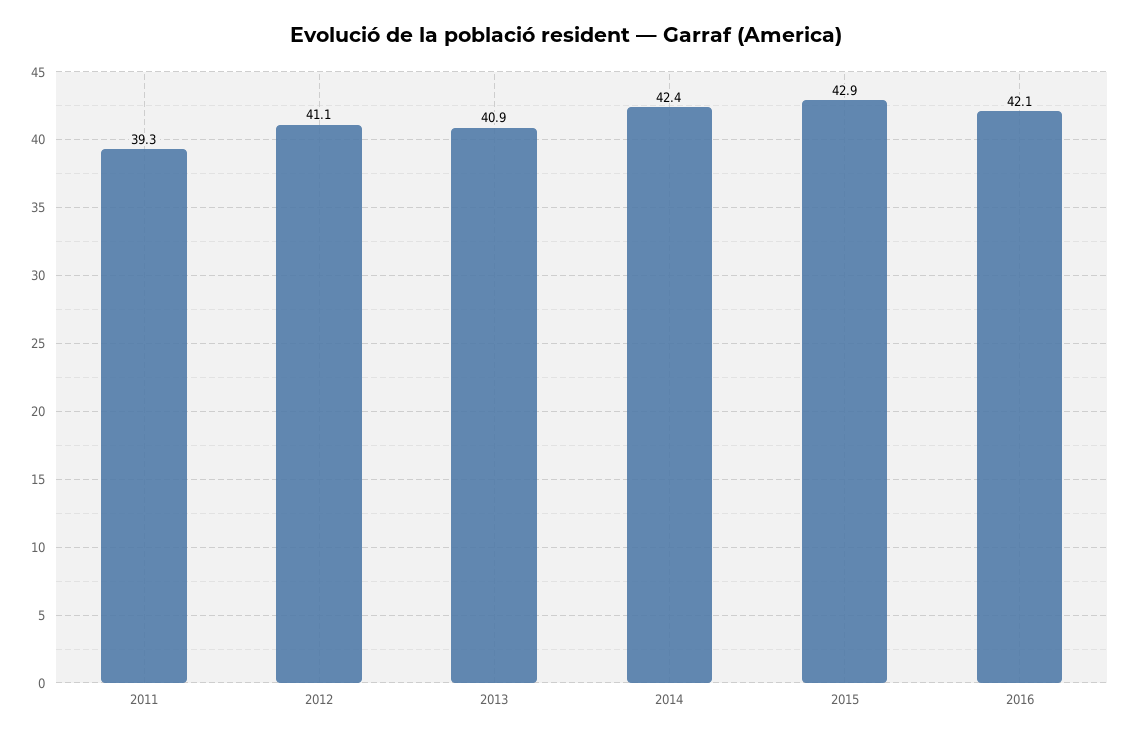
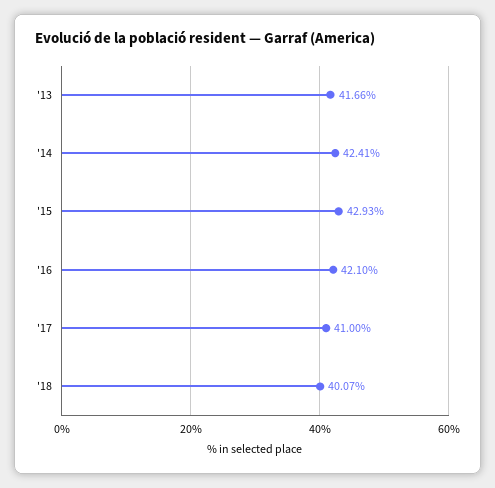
2011: 39.3 -> none
2012: 41.1 -> none
2013: 40.9 -> 41.66
'17: none -> 41
'18: none -> 40.07

